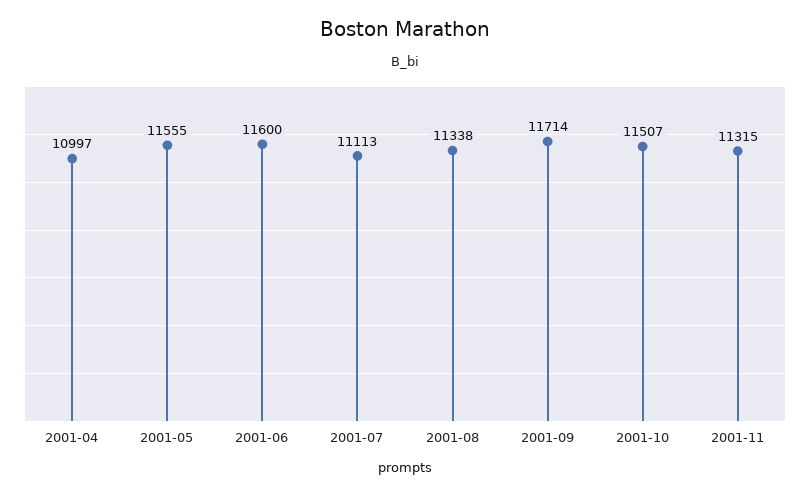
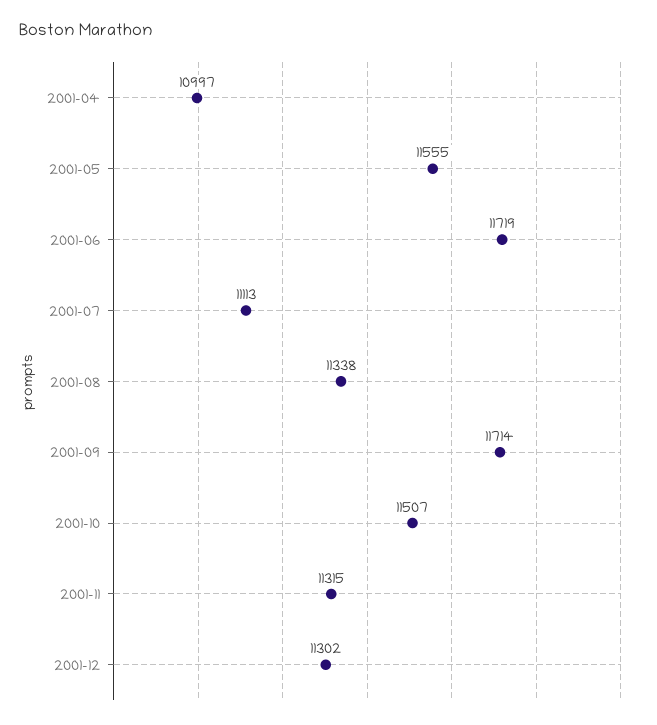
2001-06: 11600 -> 11719
2001-12: none -> 11302

